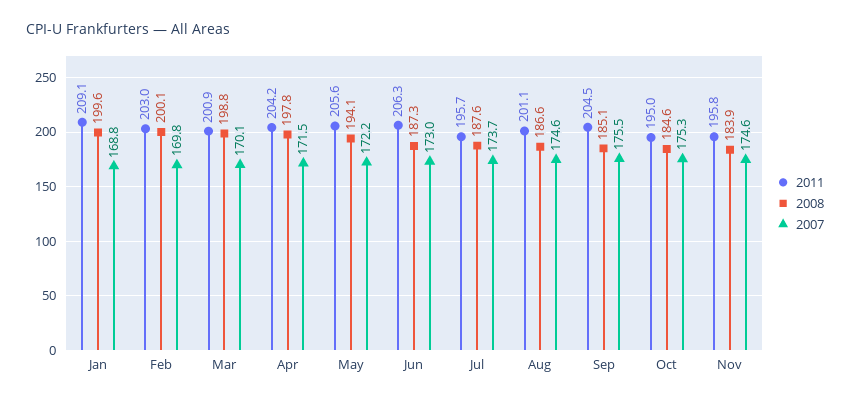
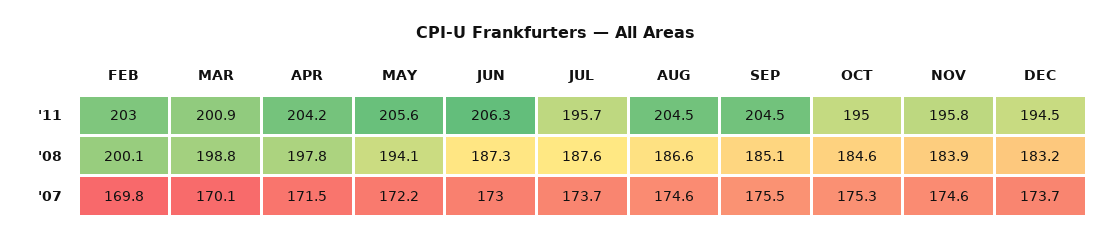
2011, Jan: 209.1 -> none
2008, Jan: 199.6 -> none
2007, Jan: 168.8 -> none
2011, Aug: 201.1 -> 204.5
2011, DEC: none -> 194.5
2008, DEC: none -> 183.2
2007, DEC: none -> 173.7

